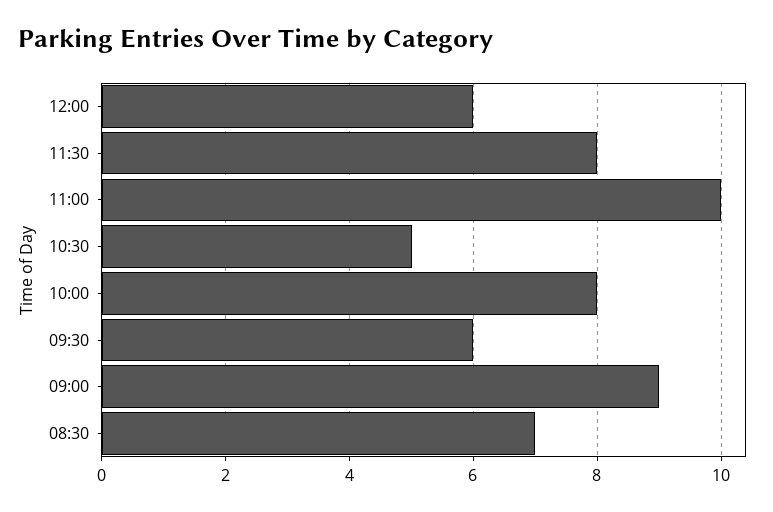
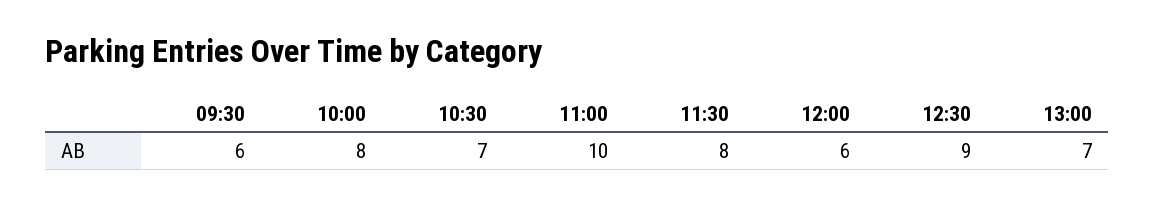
10:30: 5 -> 7
09:00: 9 -> none
08:30: 7 -> none
12:30: none -> 9
13:00: none -> 7

